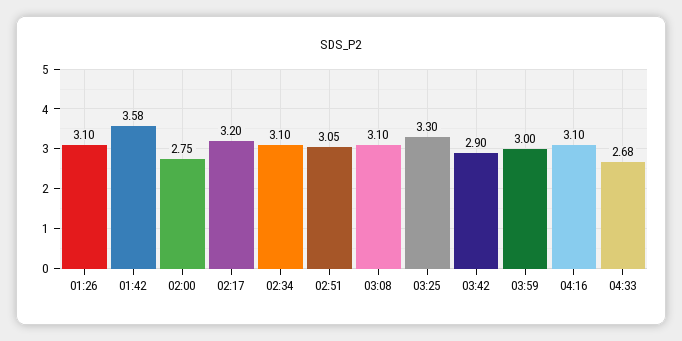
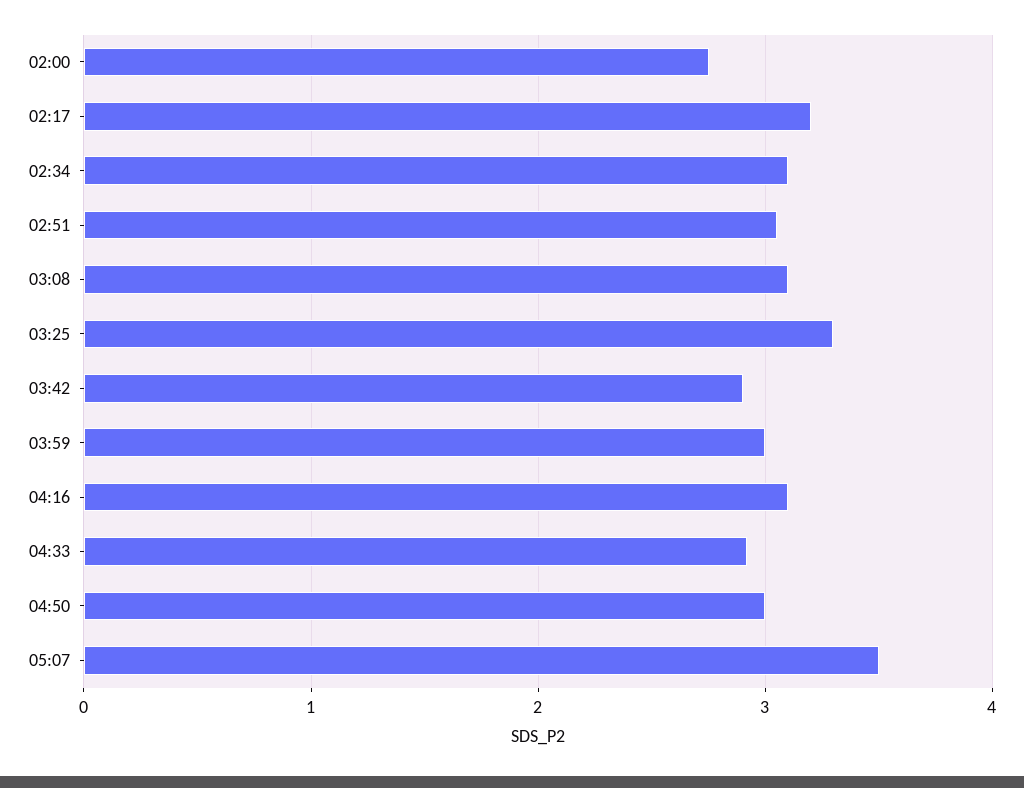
01:26: 3.1 -> none
01:42: 3.58 -> none
04:33: 2.68 -> 2.9
04:50: none -> 3
05:07: none -> 3.5

